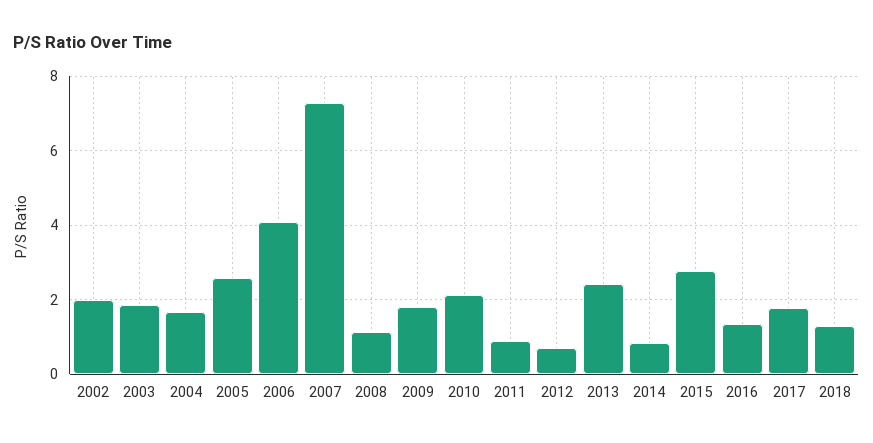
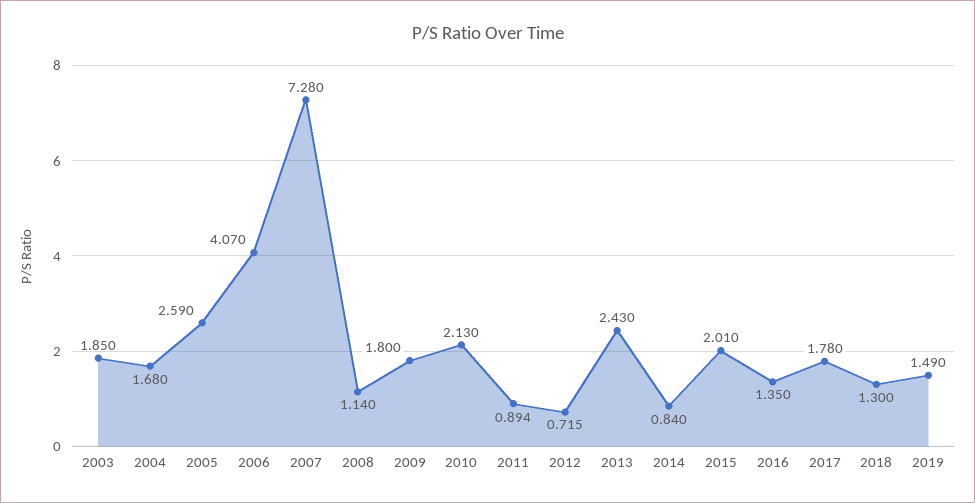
2002: 2 -> none
2015: 2.8 -> 2.01
2019: none -> 1.49

